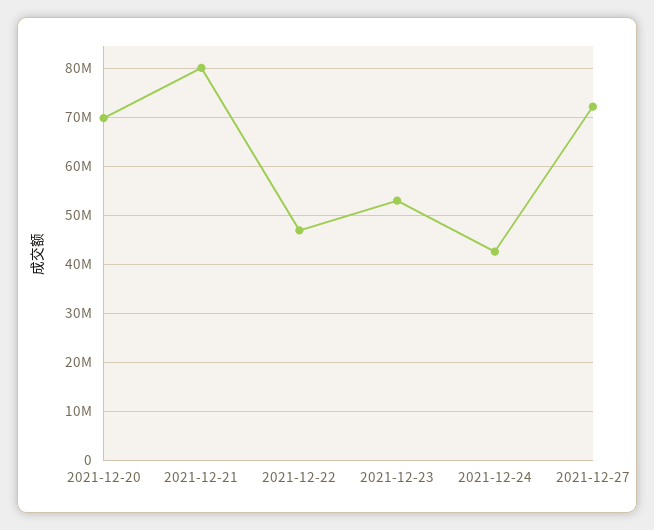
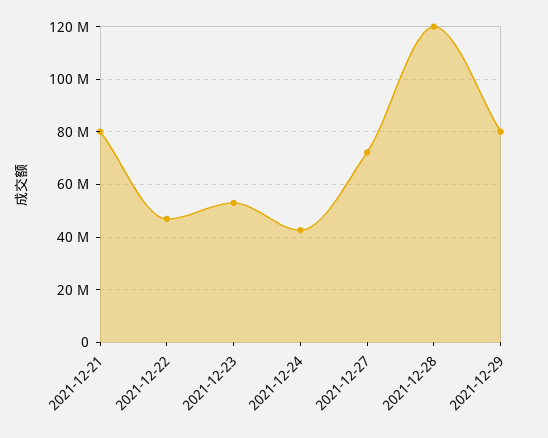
2021-12-20: 70000000 -> none
2021-12-28: none -> 120000000
2021-12-29: none -> 80000000

